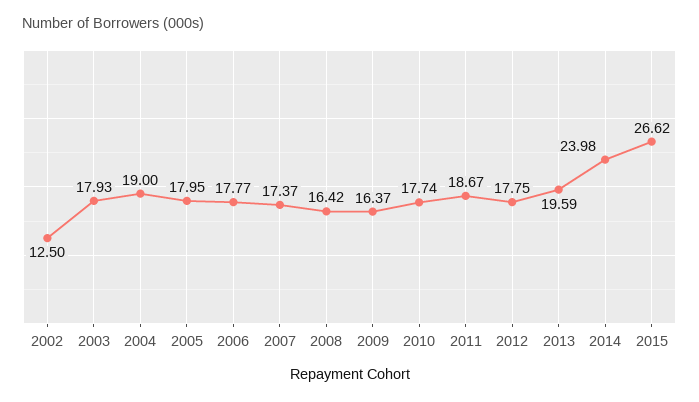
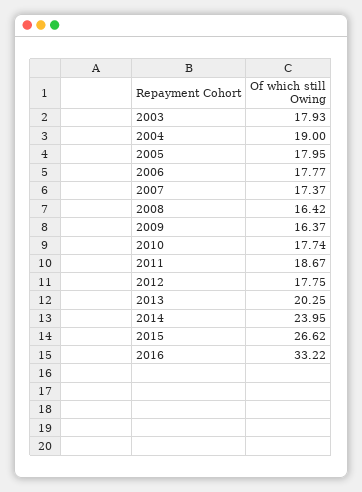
2002: 12.5 -> none
2013: 19.59 -> 20.25
2014: 23.98 -> 23.95
2016: none -> 33.22

